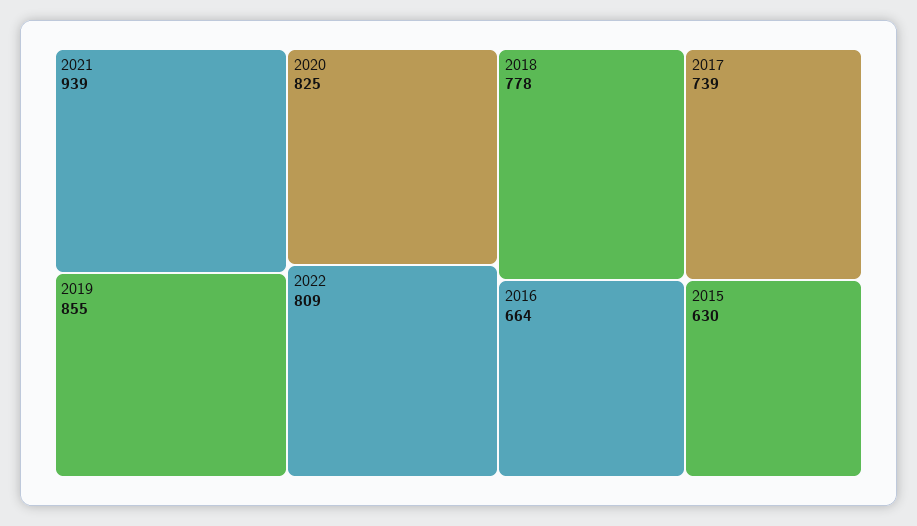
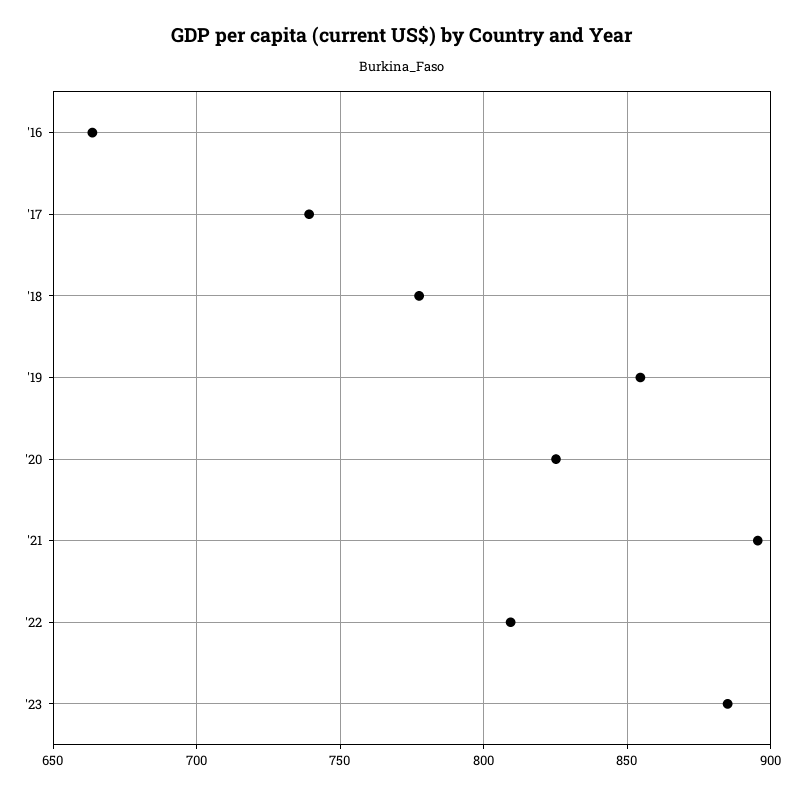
2021: 939 -> 895
2015: 630 -> none
'23: none -> 885

